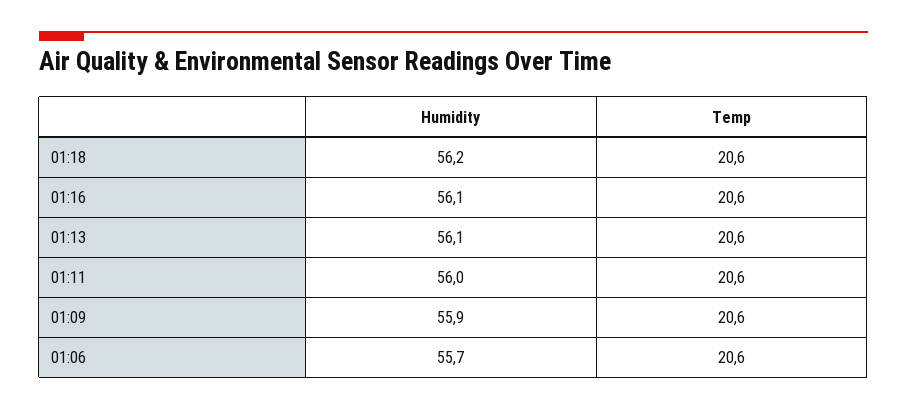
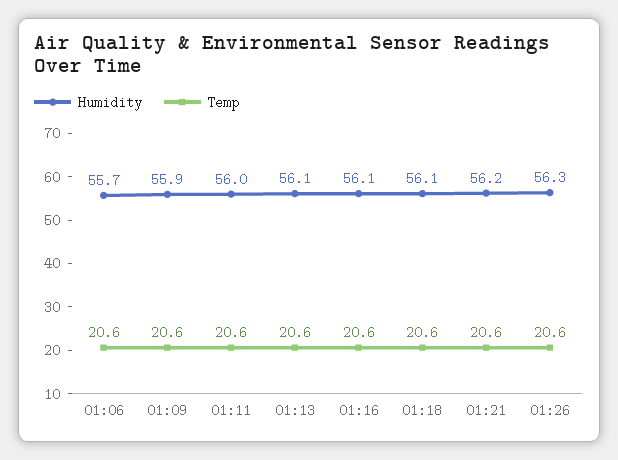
Humidity, 01:18: 56.2 -> 56.1
Humidity, 01:21: none -> 56.2
Temp, 01:21: none -> 20.6
Humidity, 01:26: none -> 56.3
Temp, 01:26: none -> 20.6

